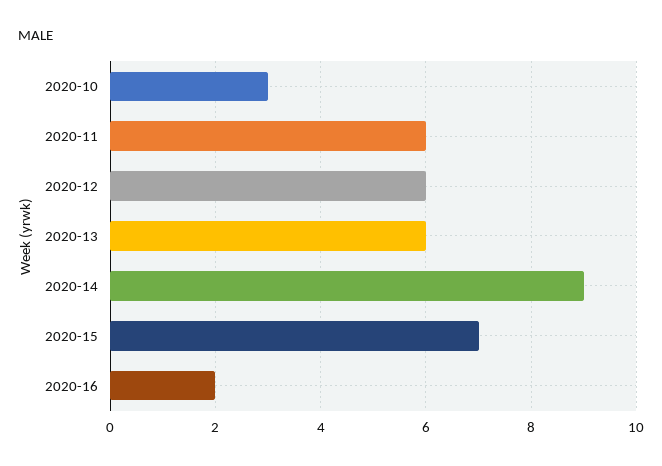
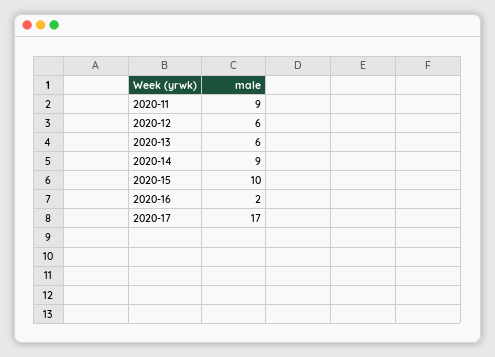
2020-10: 3 -> none
2020-11: 6 -> 9
2020-15: 7 -> 10
2020-17: none -> 17

